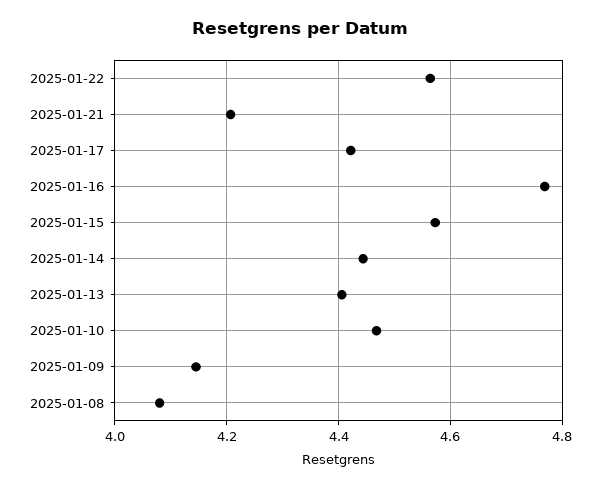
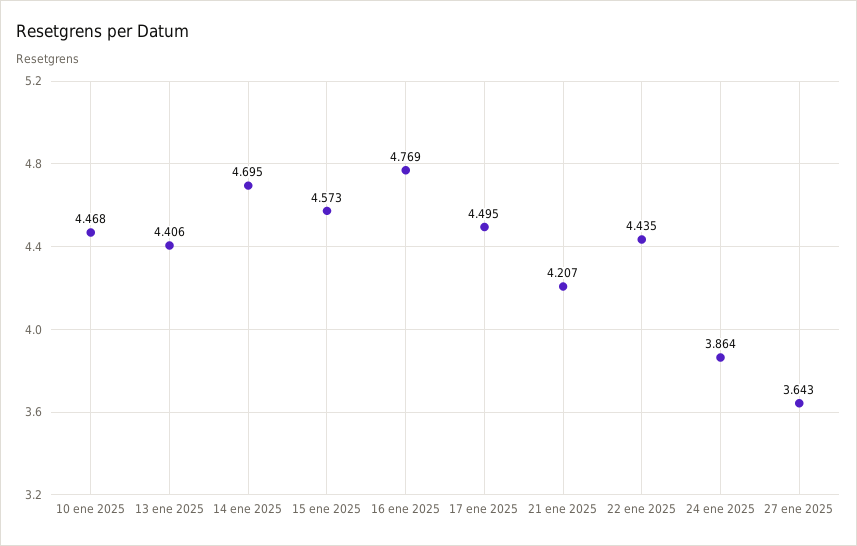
2025-01-22: 4.56 -> 4.435
2025-01-17: 4.42 -> 4.495
2025-01-14: 4.44 -> 4.695
2025-01-09: 4.14 -> none
2025-01-08: 4.08 -> none
24 ene 2025: none -> 3.864
27 ene 2025: none -> 3.643

